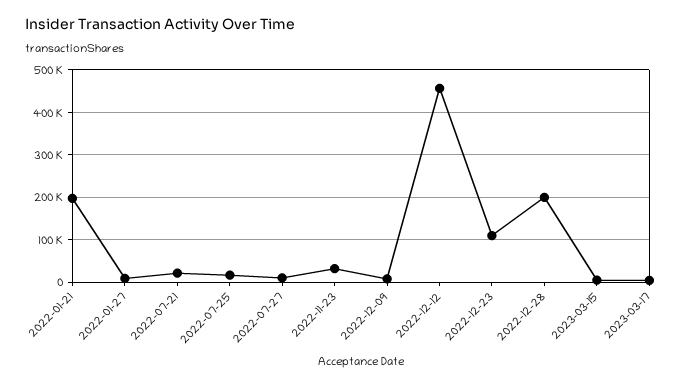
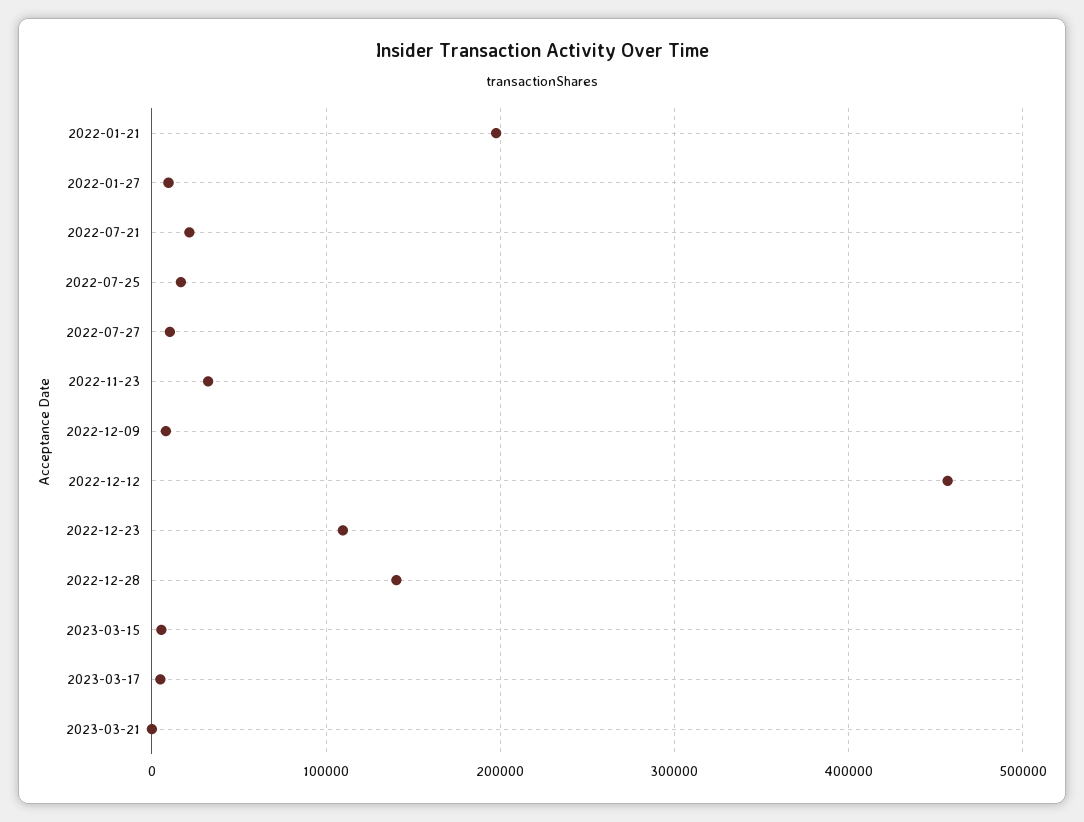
2022-12-28: 200000 -> 140000
2023-03-21: none -> 0

